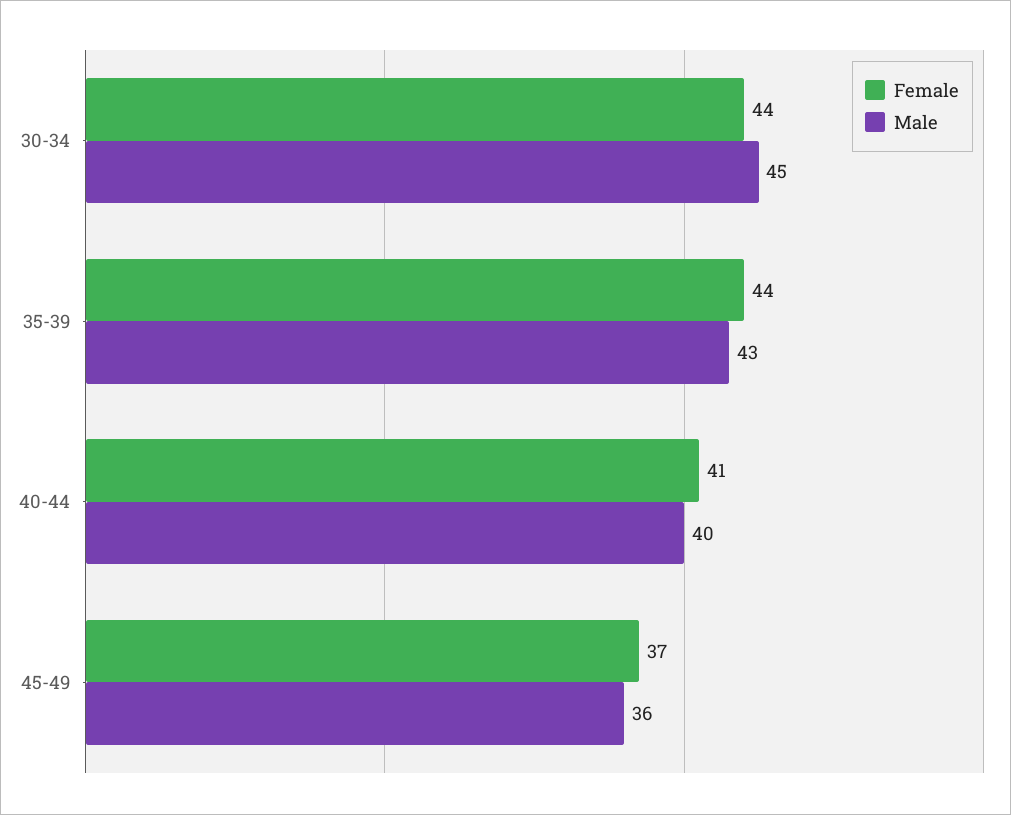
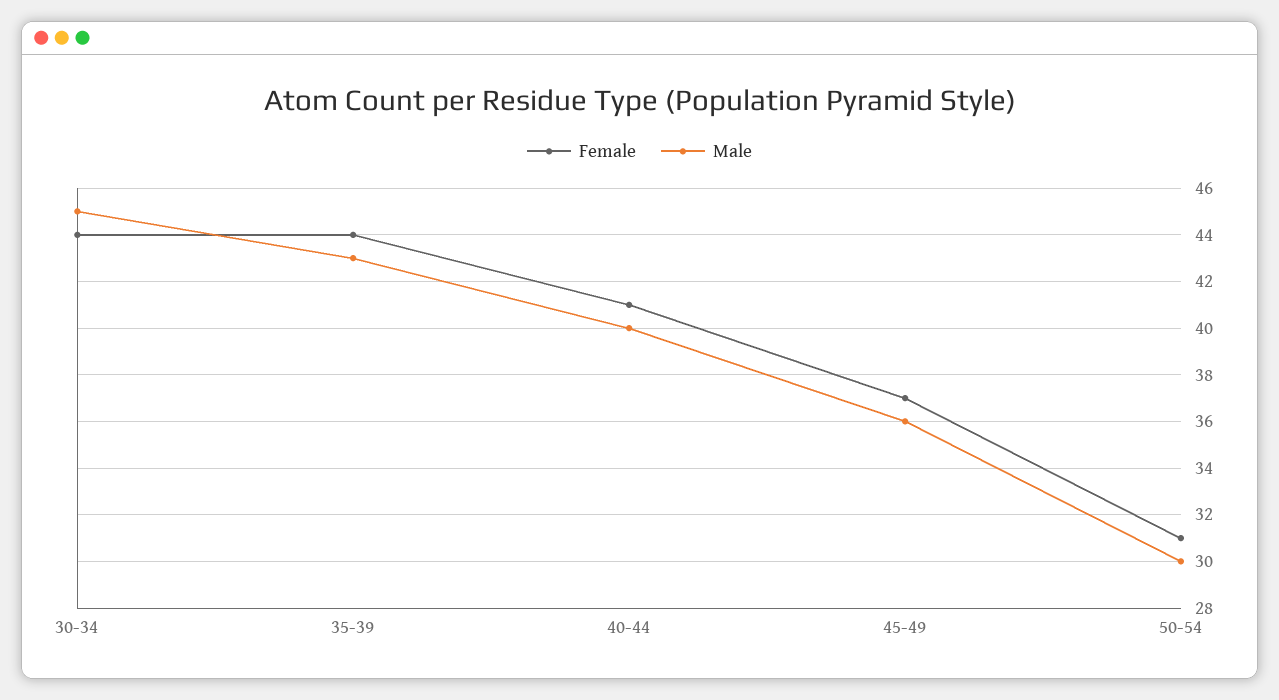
Female, 50-54: none -> 31
Male, 50-54: none -> 30

